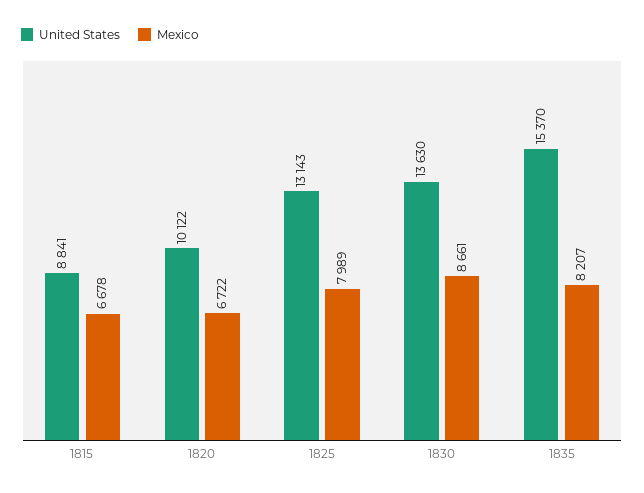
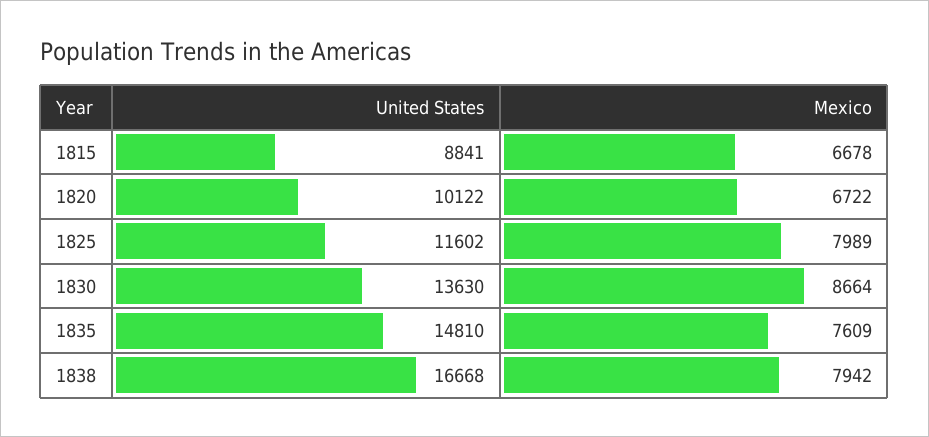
United States, 1825: 13143 -> 11602
Mexico, 1830: 8661 -> 8664
United States, 1835: 15370 -> 14810
Mexico, 1835: 8207 -> 7609
United States, 1838: none -> 16668
Mexico, 1838: none -> 7942

